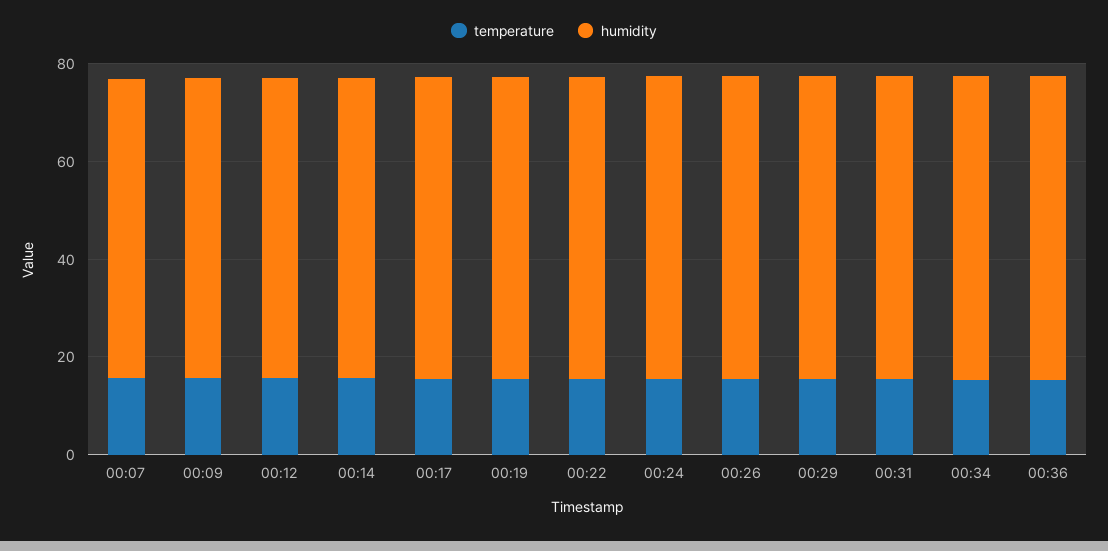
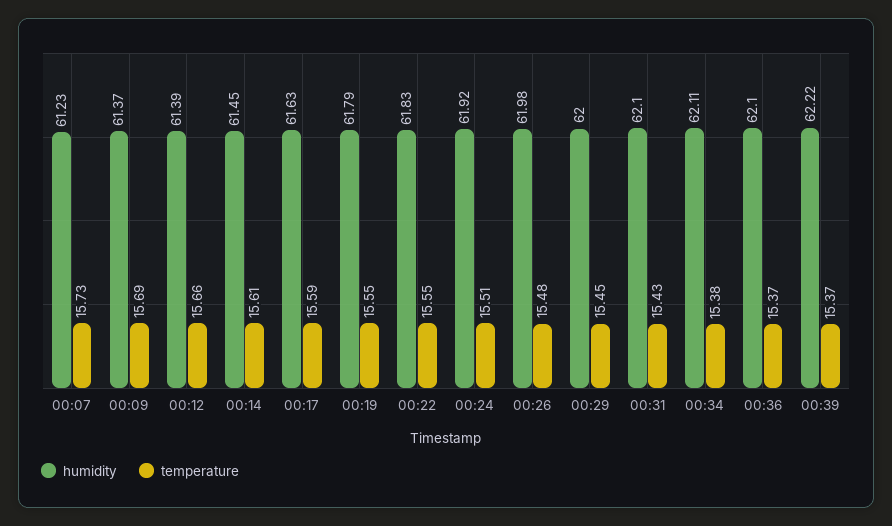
humidity, 00:39: none -> 62.22
temperature, 00:39: none -> 15.37

